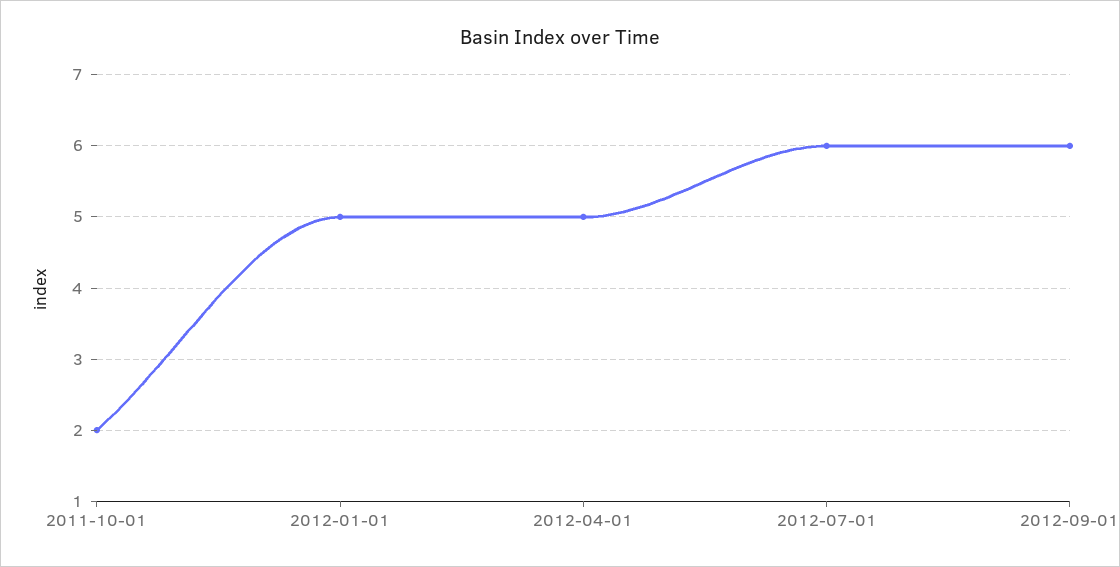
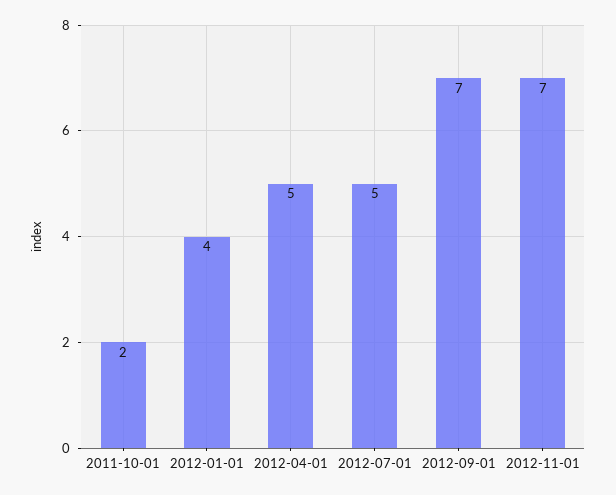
2012-01-01: 5 -> 4
2012-07-01: 6 -> 5
2012-09-01: 6 -> 7
2012-11-01: none -> 7

